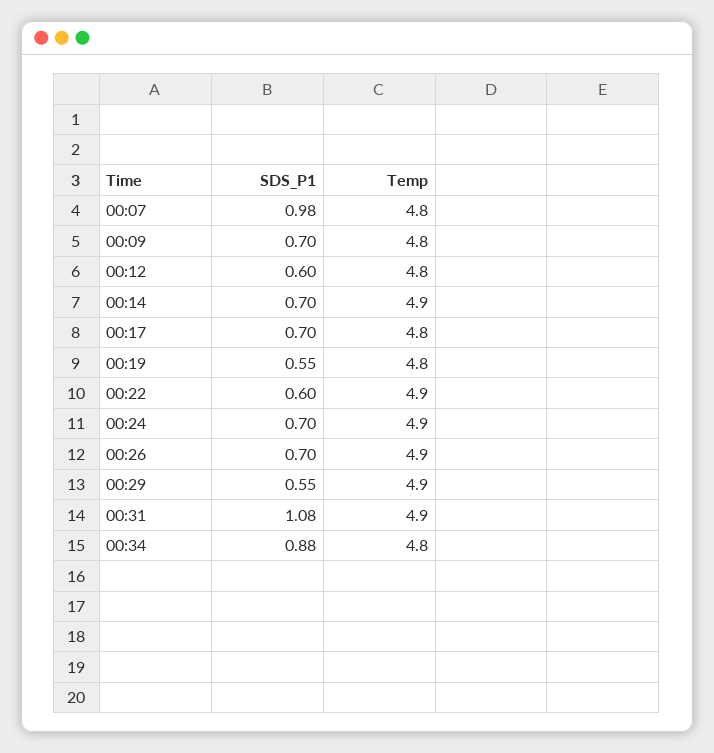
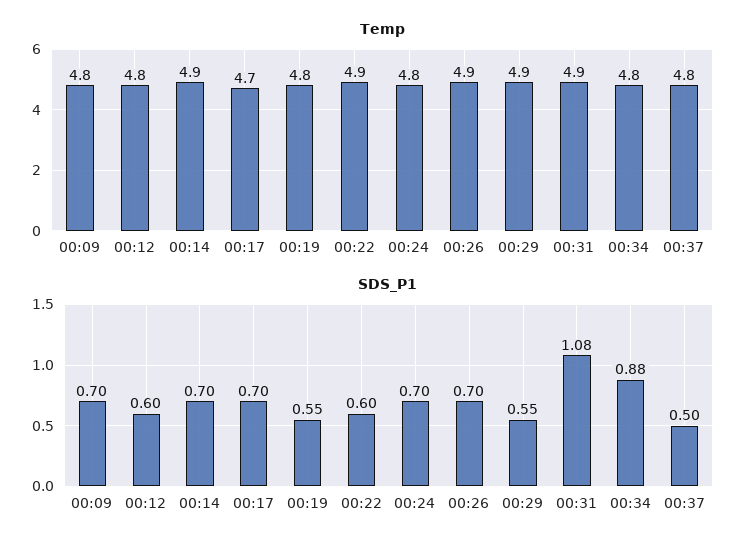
SDS_P1, 00:07: 0.98 -> none
Temp, 00:07: 4.8 -> none
Temp, 00:17: 4.8 -> 4.7
Temp, 00:24: 4.9 -> 4.8
Temp, 00:37: none -> 4.8
SDS_P1, 00:37: none -> 0.5

